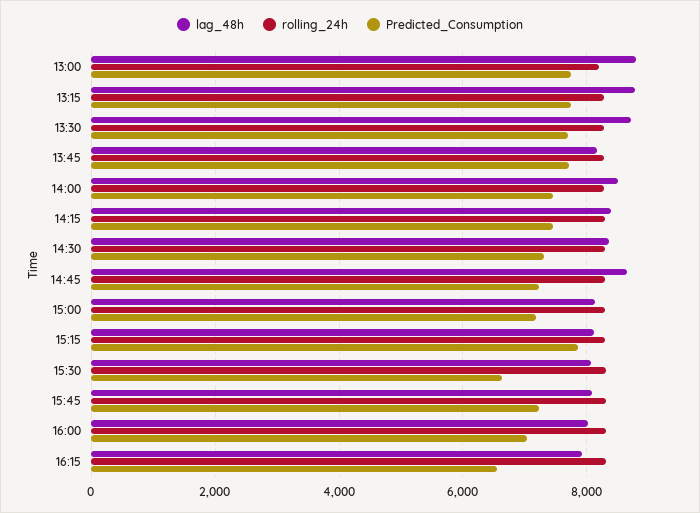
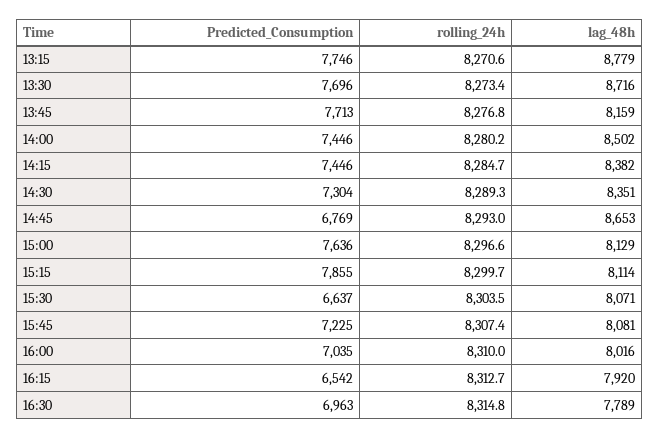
lag_48h, 13:00: 8800 -> none
rolling_24h, 13:00: 8200 -> none
Predicted_Consumption, 13:00: 7800 -> none
Predicted_Consumption, 14:45: 7200 -> 6769
Predicted_Consumption, 15:00: 7200 -> 7636
Predicted_Consumption, 16:30: none -> 6963
rolling_24h, 16:30: none -> 8314.8
lag_48h, 16:30: none -> 7789

